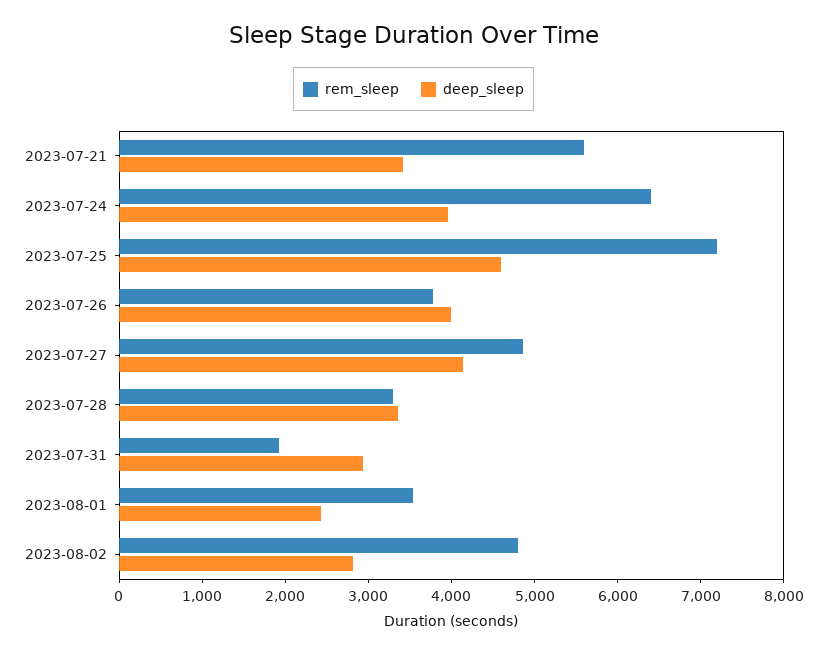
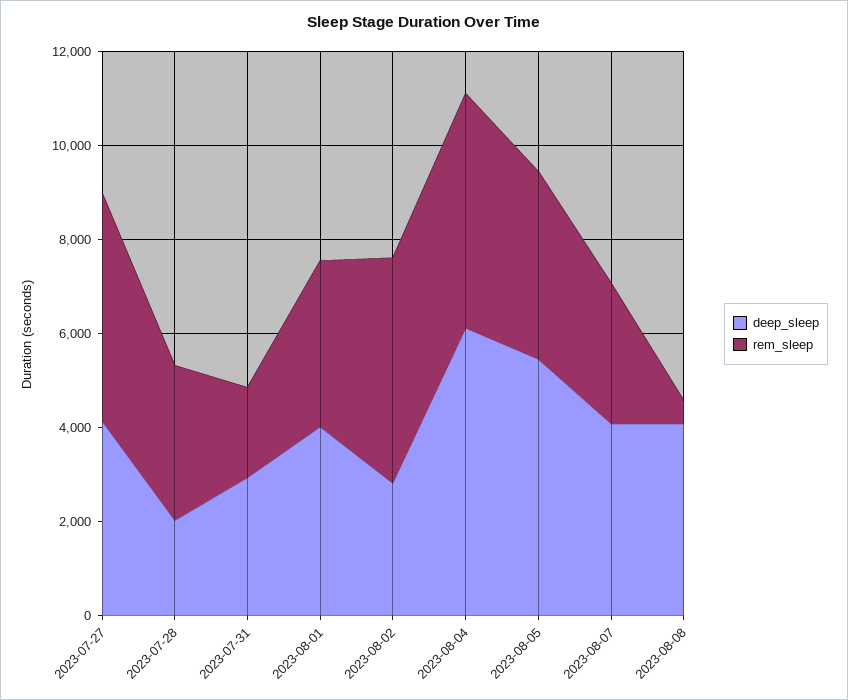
rem_sleep, 2023-07-21: 5600 -> none
deep_sleep, 2023-07-21: 3400 -> none
rem_sleep, 2023-07-24: 6400 -> none
deep_sleep, 2023-07-24: 4000 -> none
rem_sleep, 2023-07-25: 7200 -> none
deep_sleep, 2023-07-25: 4600 -> none
rem_sleep, 2023-07-26: 3800 -> none
deep_sleep, 2023-07-26: 4000 -> none
deep_sleep, 2023-07-28: 3400 -> 2000
deep_sleep, 2023-08-01: 2400 -> 4000
deep_sleep, 2023-08-04: none -> 6000
rem_sleep, 2023-08-04: none -> 5000
deep_sleep, 2023-08-05: none -> 5500
rem_sleep, 2023-08-05: none -> 4000
deep_sleep, 2023-08-07: none -> 4000
rem_sleep, 2023-08-07: none -> 3000
deep_sleep, 2023-08-08: none -> 4000
rem_sleep, 2023-08-08: none -> 500

